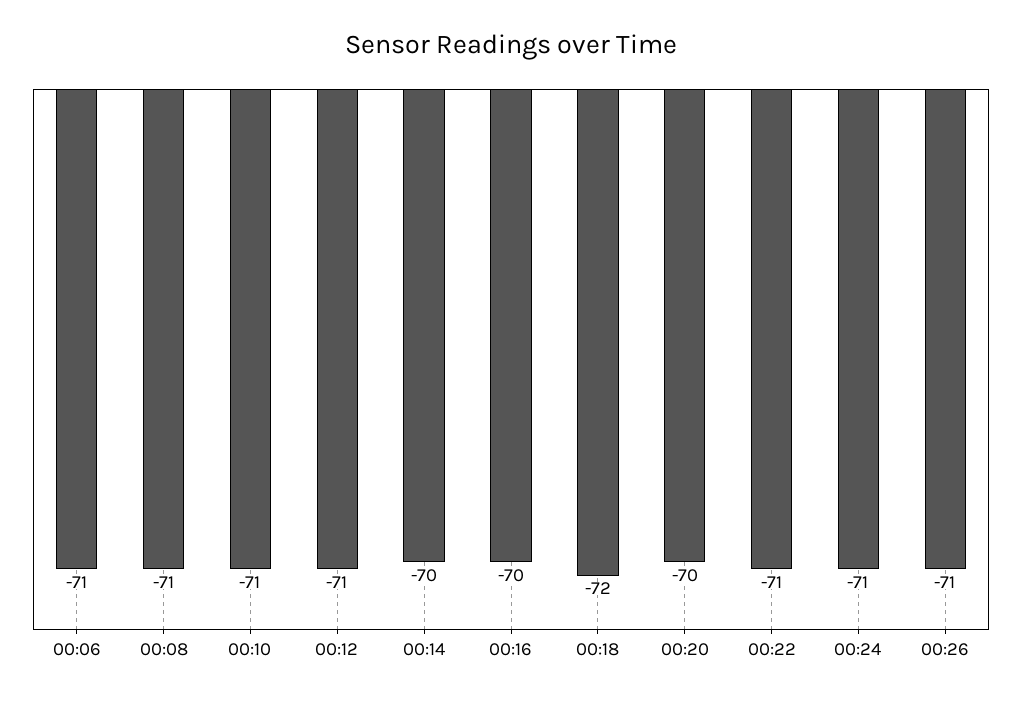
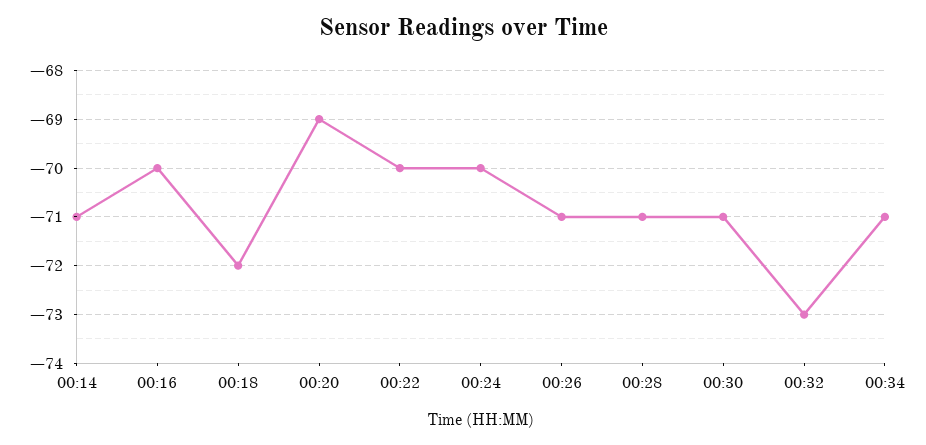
00:06: -71 -> none
00:08: -71 -> none
00:10: -71 -> none
00:12: -71 -> none
00:14: -70 -> -71
00:20: -70 -> -69
00:22: -71 -> -70
00:24: -71 -> -70
00:28: none -> -71
00:30: none -> -71
00:32: none -> -73
00:34: none -> -71

